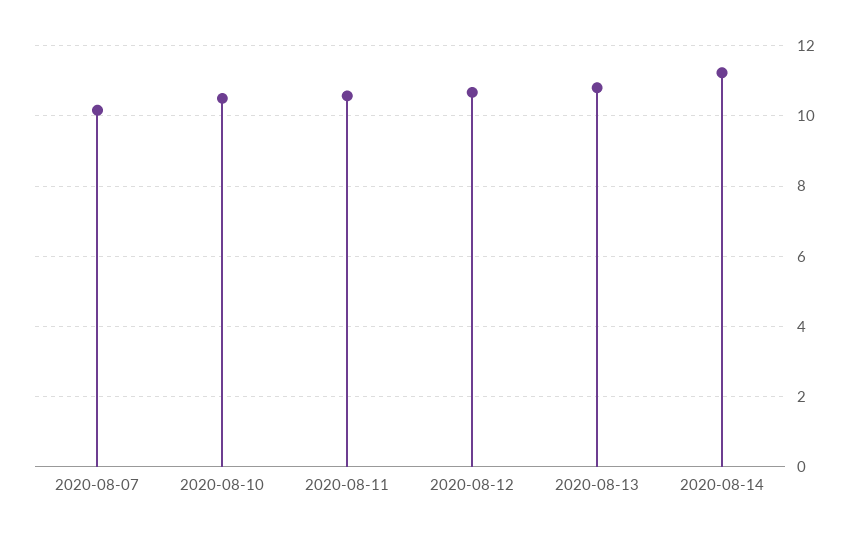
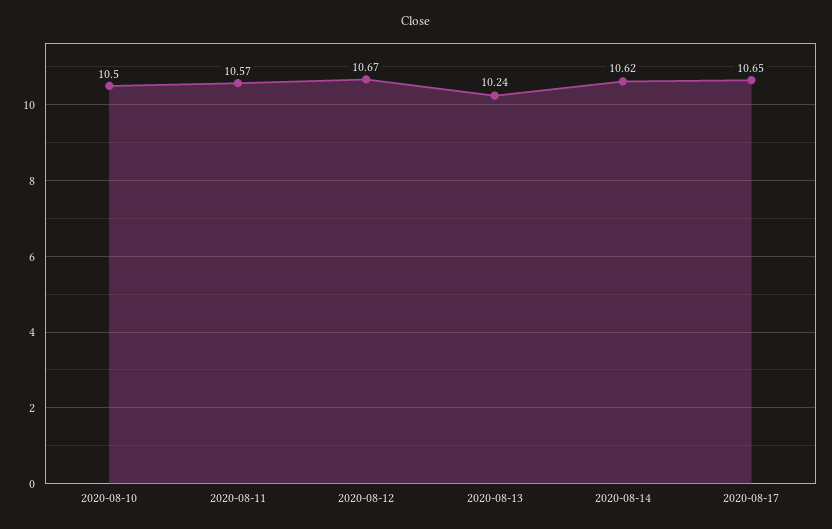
2020-08-07: 10.2 -> none
2020-08-13: 10.8 -> 10.24
2020-08-14: 11.2 -> 10.62
2020-08-17: none -> 10.65

